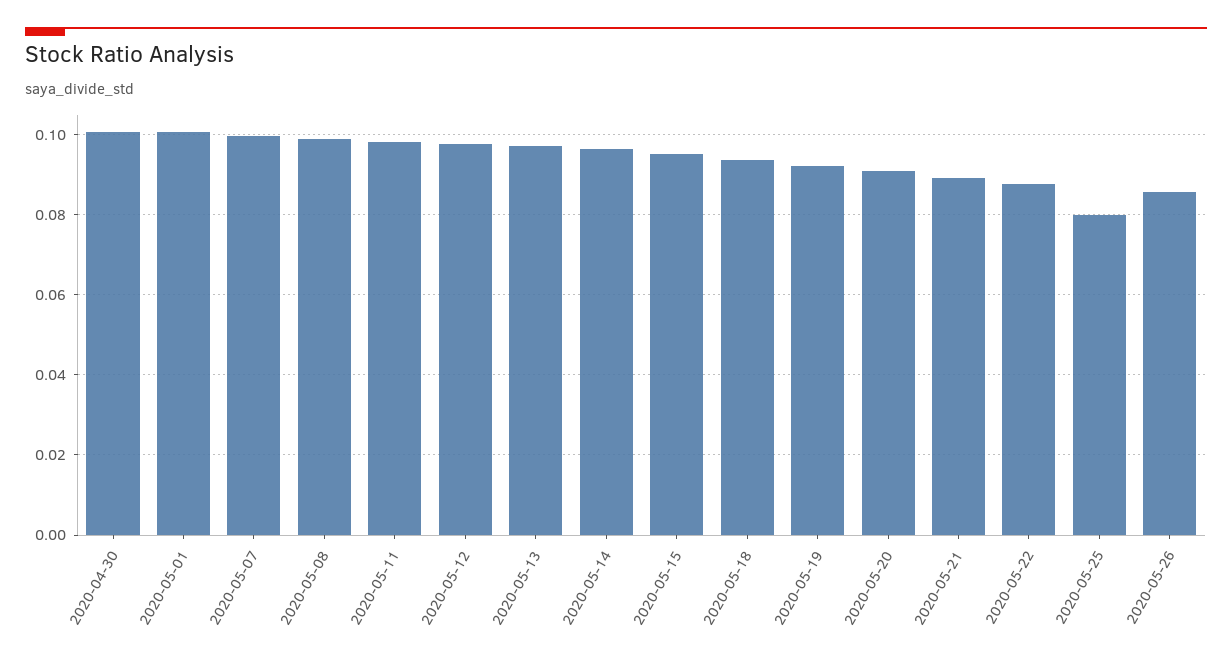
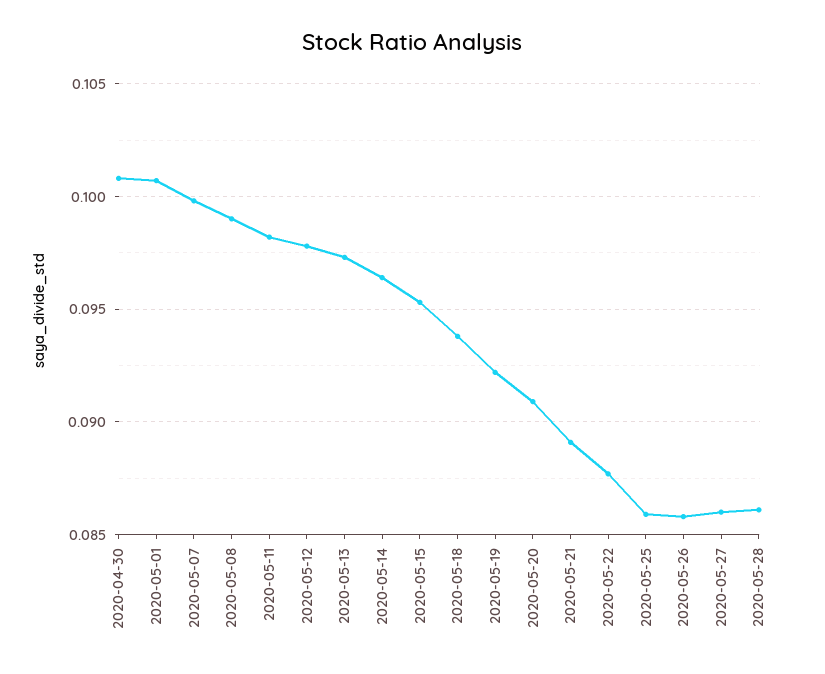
2020-05-25: 0.08 -> 0.086
2020-05-27: none -> 0.086
2020-05-28: none -> 0.086

